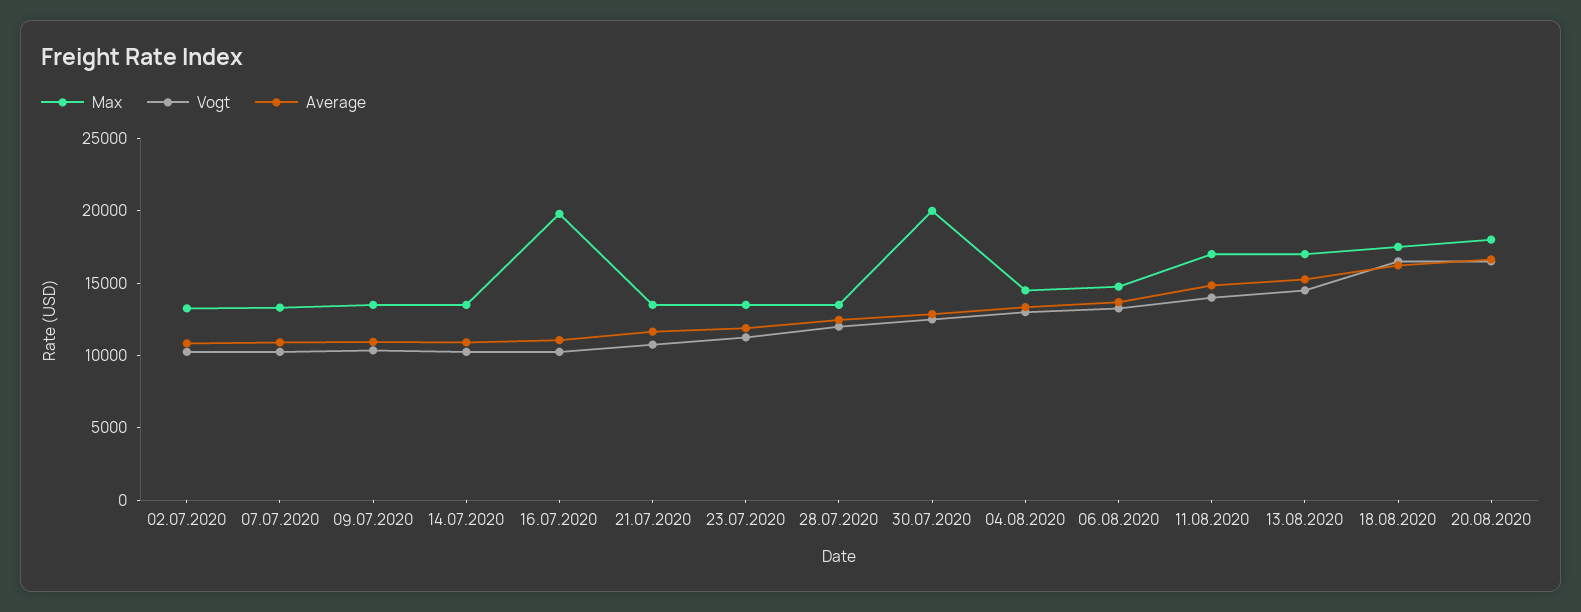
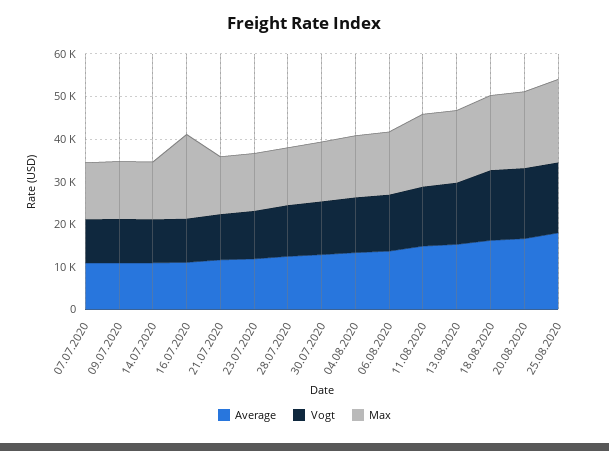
Max, 02.07.2020: 13000 -> none
Vogt, 02.07.2020: 10000 -> none
Average, 02.07.2020: 11000 -> none
Max, 30.07.2020: 20000 -> 14000
Average, 25.08.2020: none -> 18000
Vogt, 25.08.2020: none -> 16000
Max, 25.08.2020: none -> 20000

